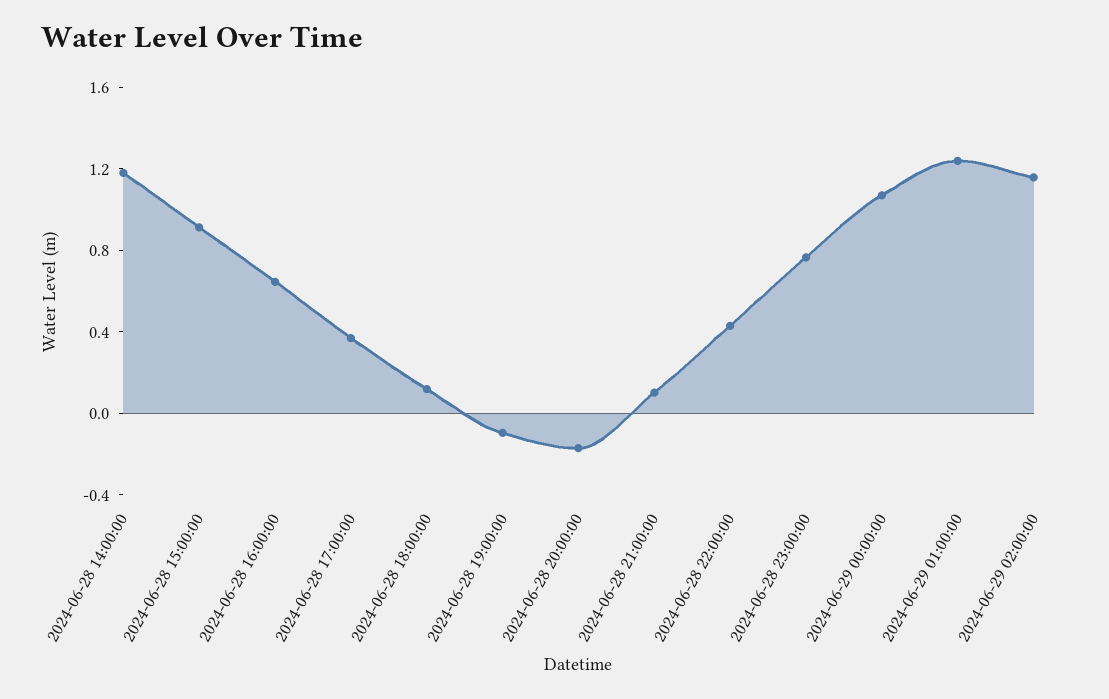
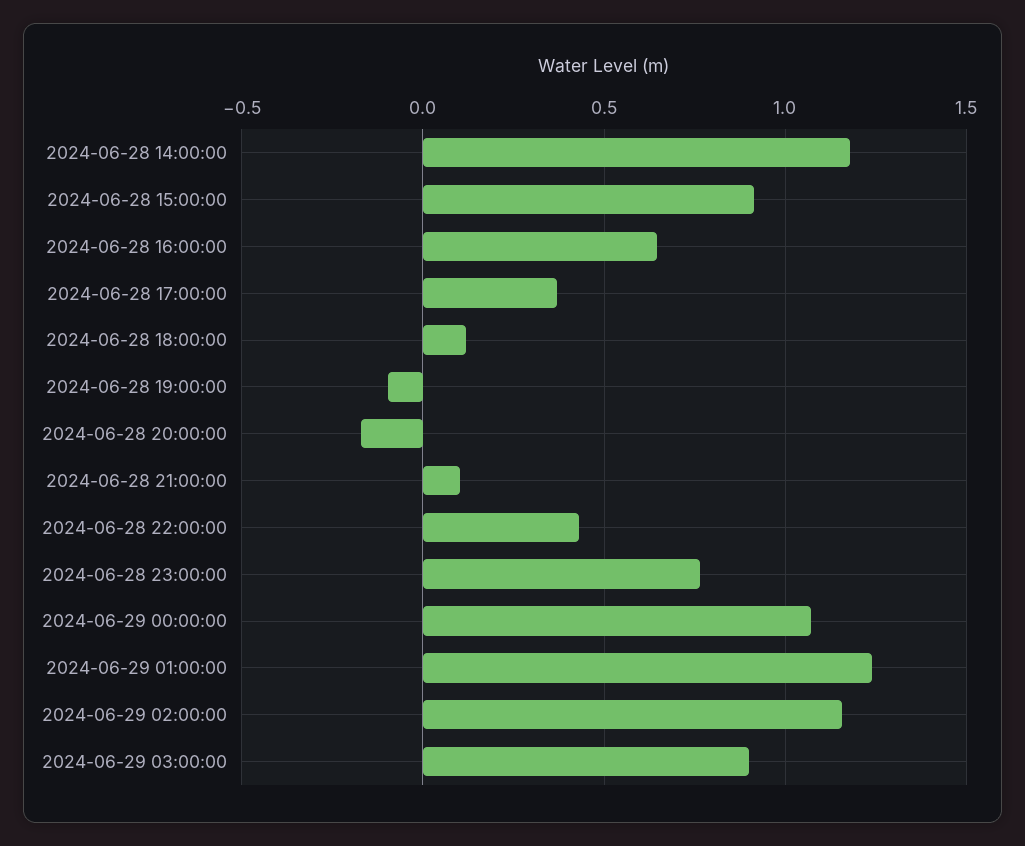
2024-06-29 03:00:00: none -> 0.9

